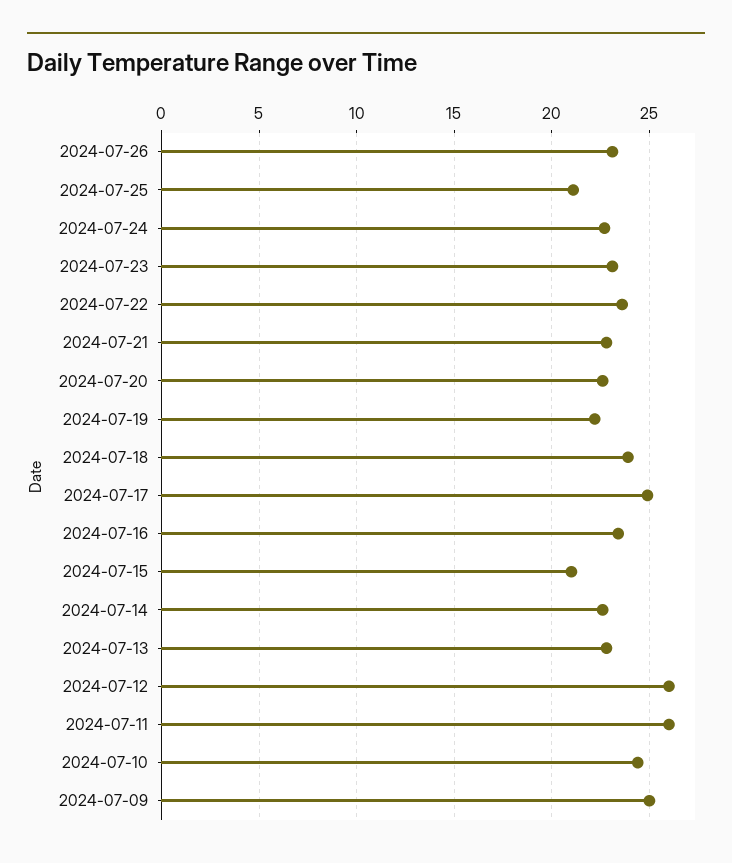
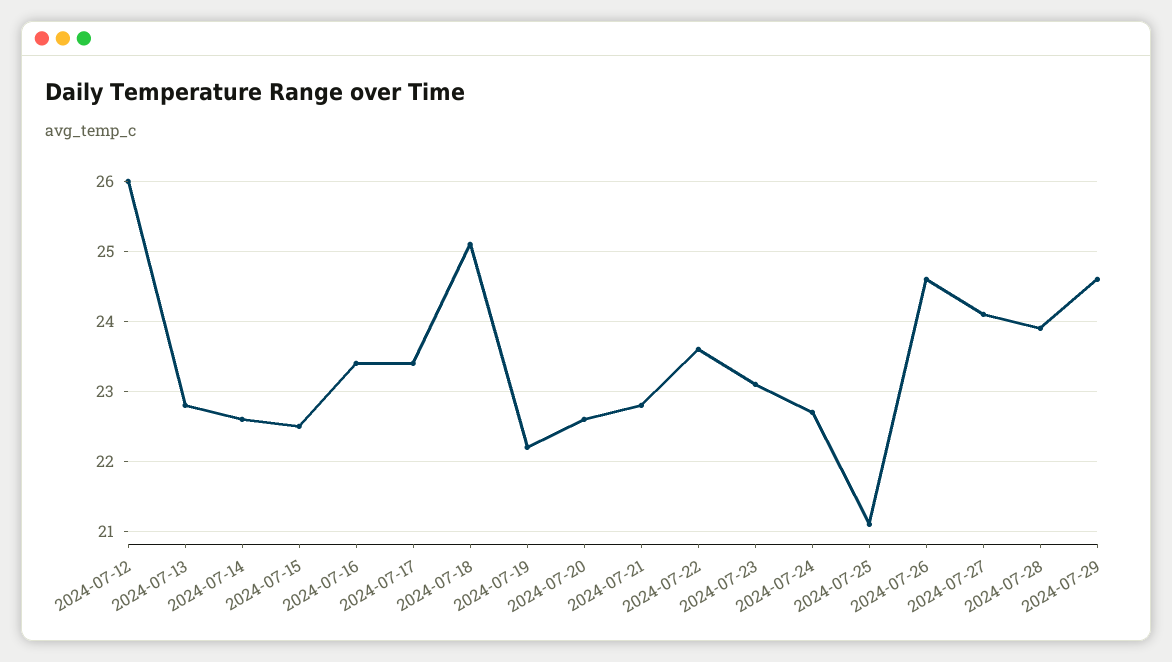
2024-07-26: 23 -> 24.6
2024-07-18: 24 -> 25.1
2024-07-17: 25 -> 23.4
2024-07-15: 21 -> 22.5
2024-07-11: 26 -> none
2024-07-10: 24.5 -> none
2024-07-09: 25 -> none
2024-07-27: none -> 24.1
2024-07-28: none -> 23.9
2024-07-29: none -> 24.6

